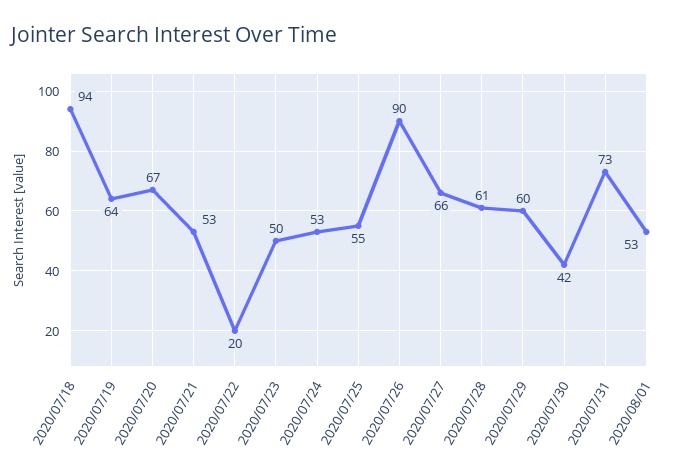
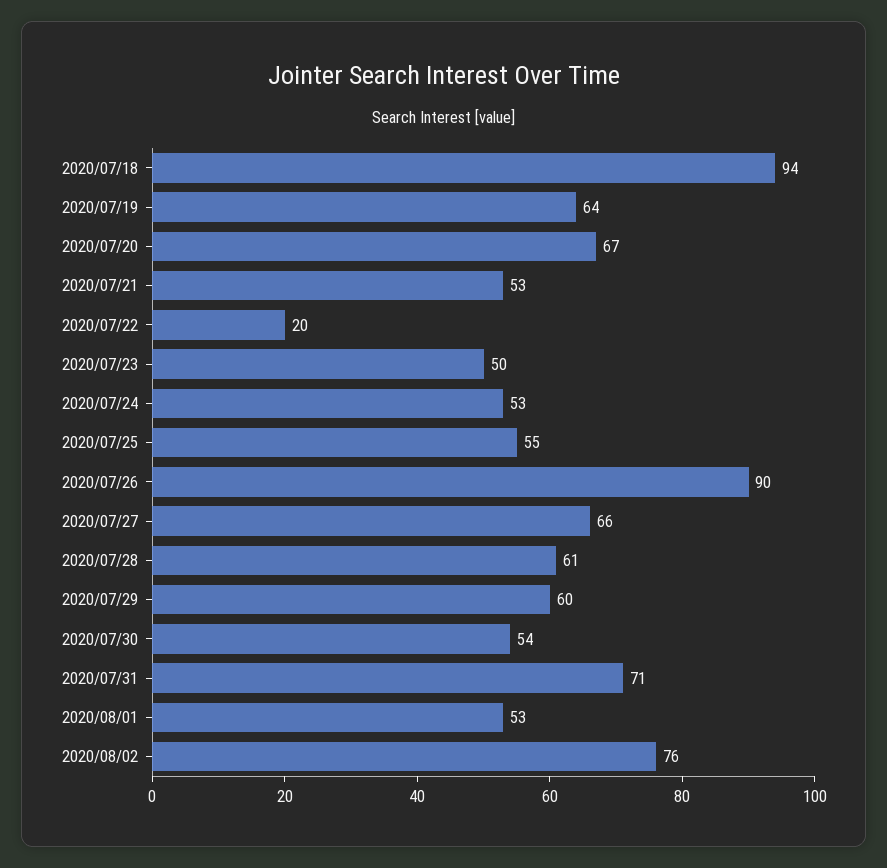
2020/07/30: 42 -> 54
2020/07/31: 73 -> 71
2020/08/02: none -> 76

